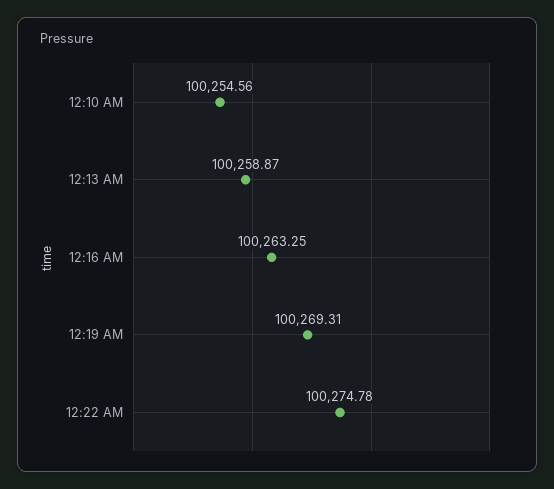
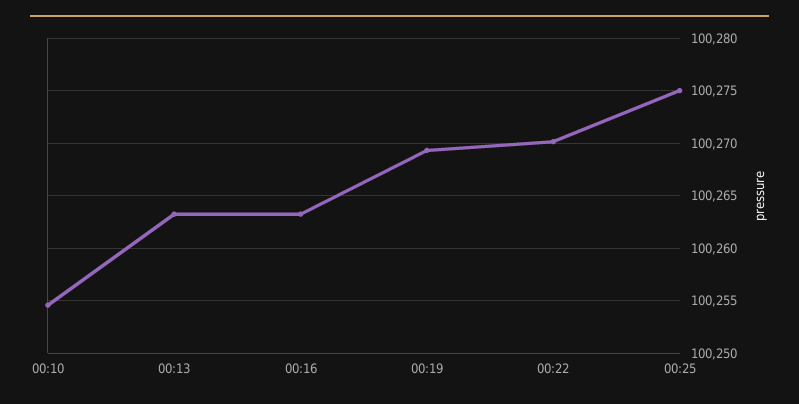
12:13 AM: 100258.87 -> 100263
12:22 AM: 100274.78 -> 100270
00:25: none -> 100275

